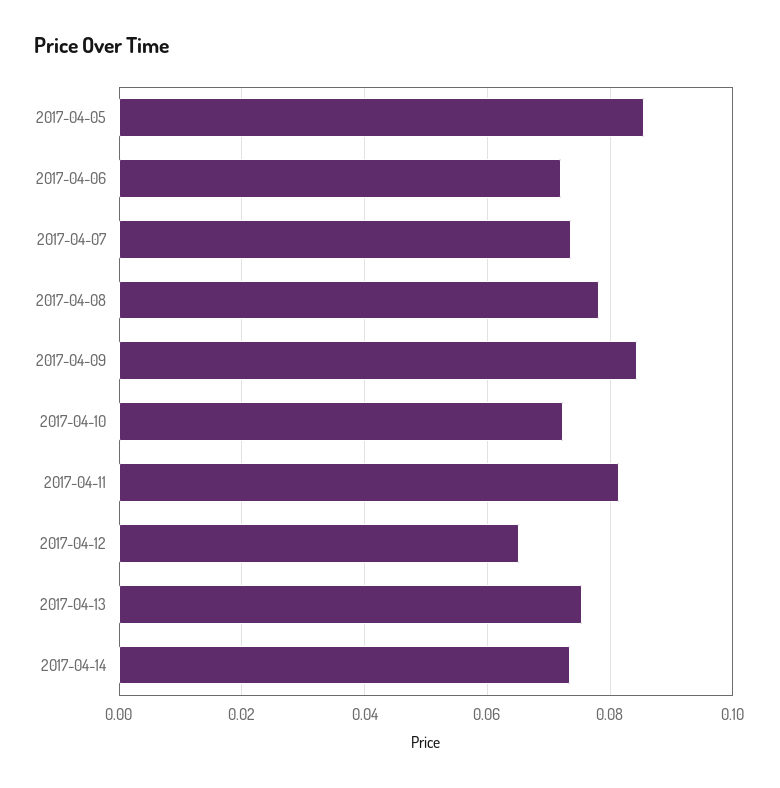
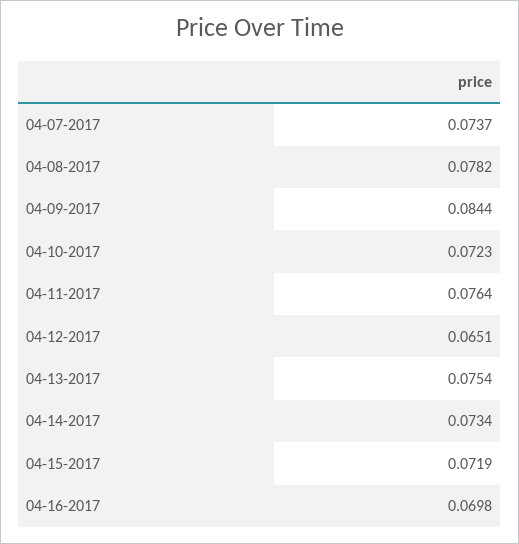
2017-04-05: 0.086 -> none
2017-04-06: 0.072 -> none
2017-04-11: 0.082 -> 0.0764
04-15-2017: none -> 0.0719
04-16-2017: none -> 0.0698

